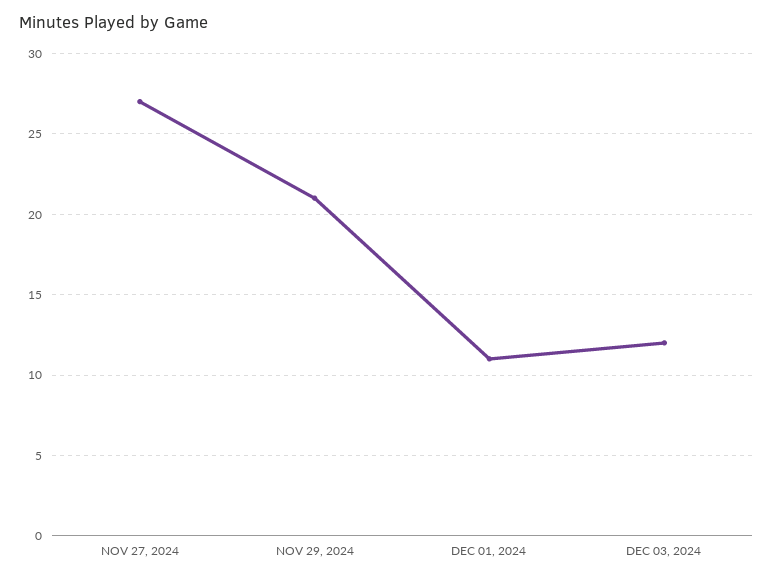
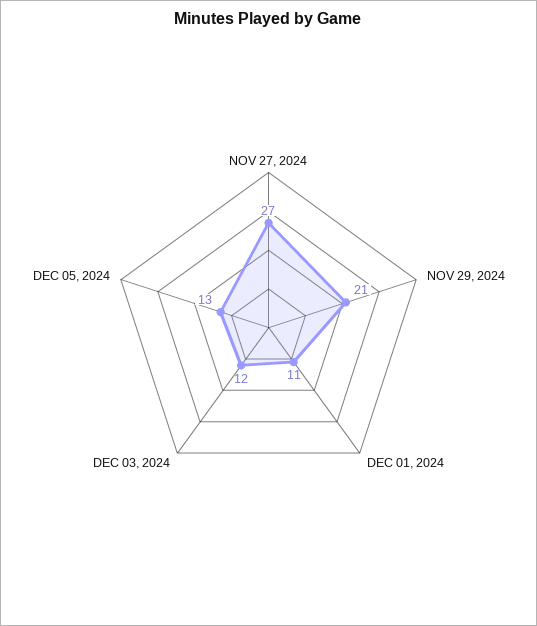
DEC 05, 2024: none -> 13

